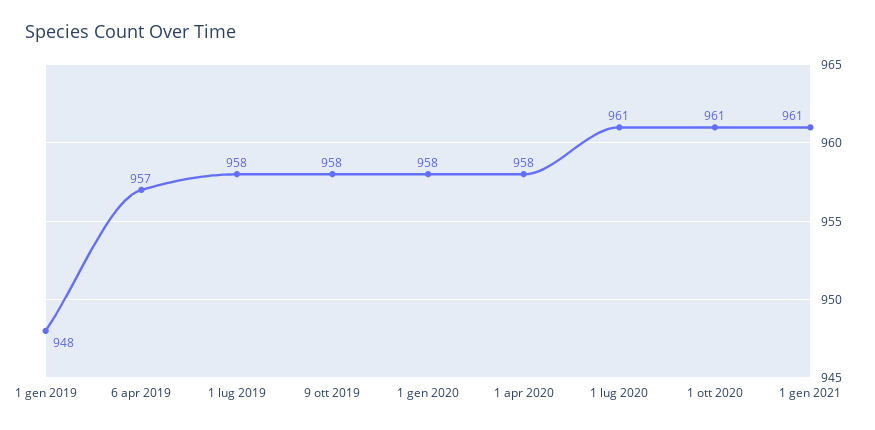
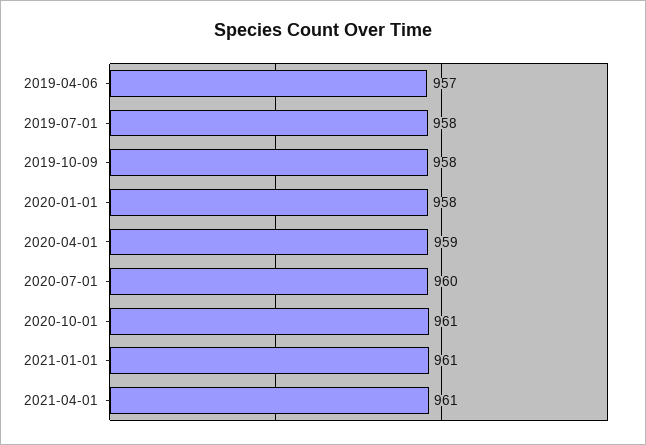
1 gen 2019: 948 -> none
1 apr 2020: 958 -> 959
1 lug 2020: 961 -> 960
2021-04-01: none -> 961

